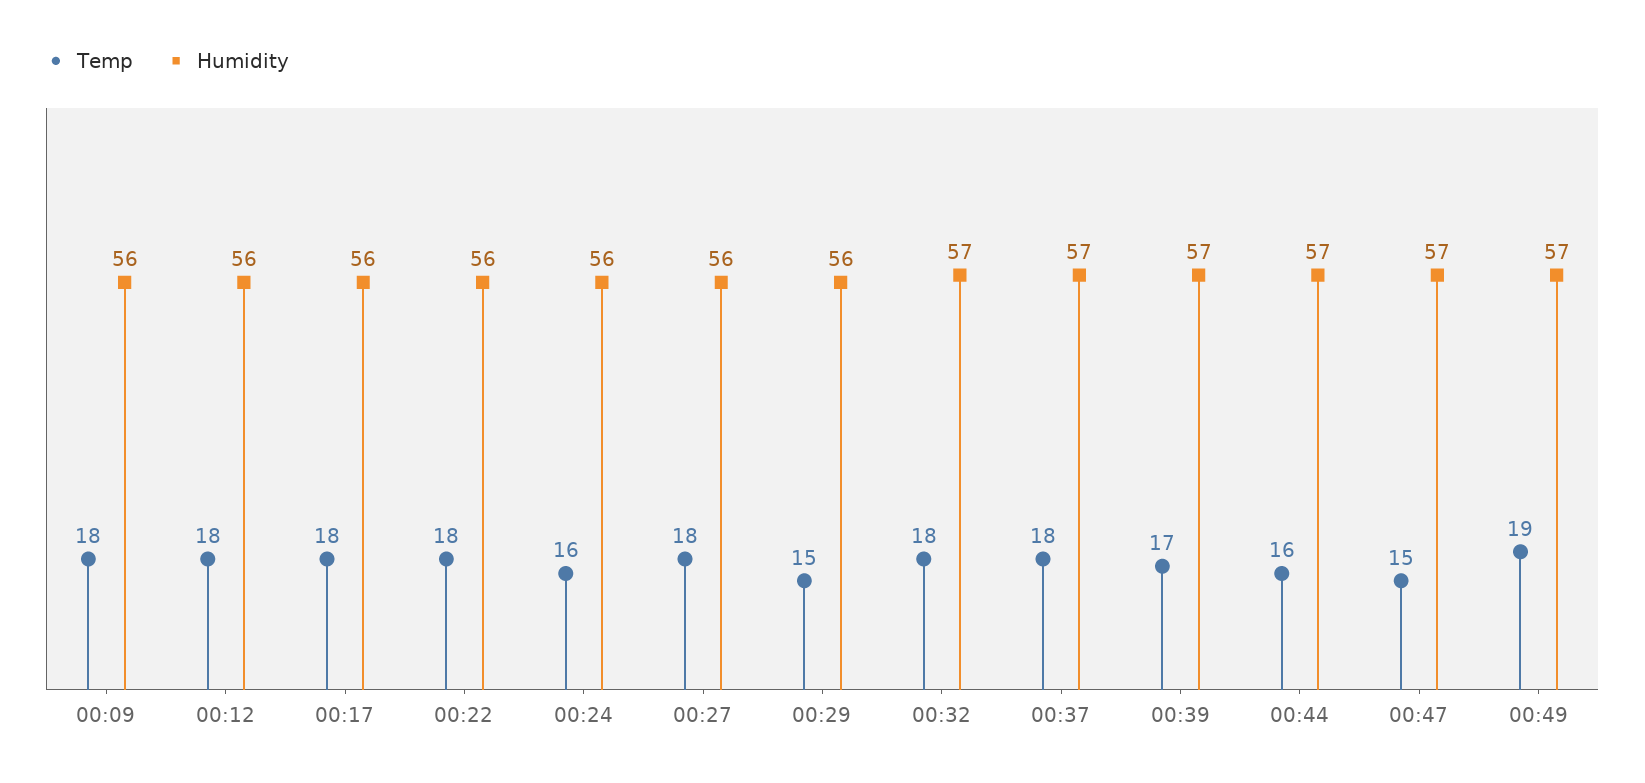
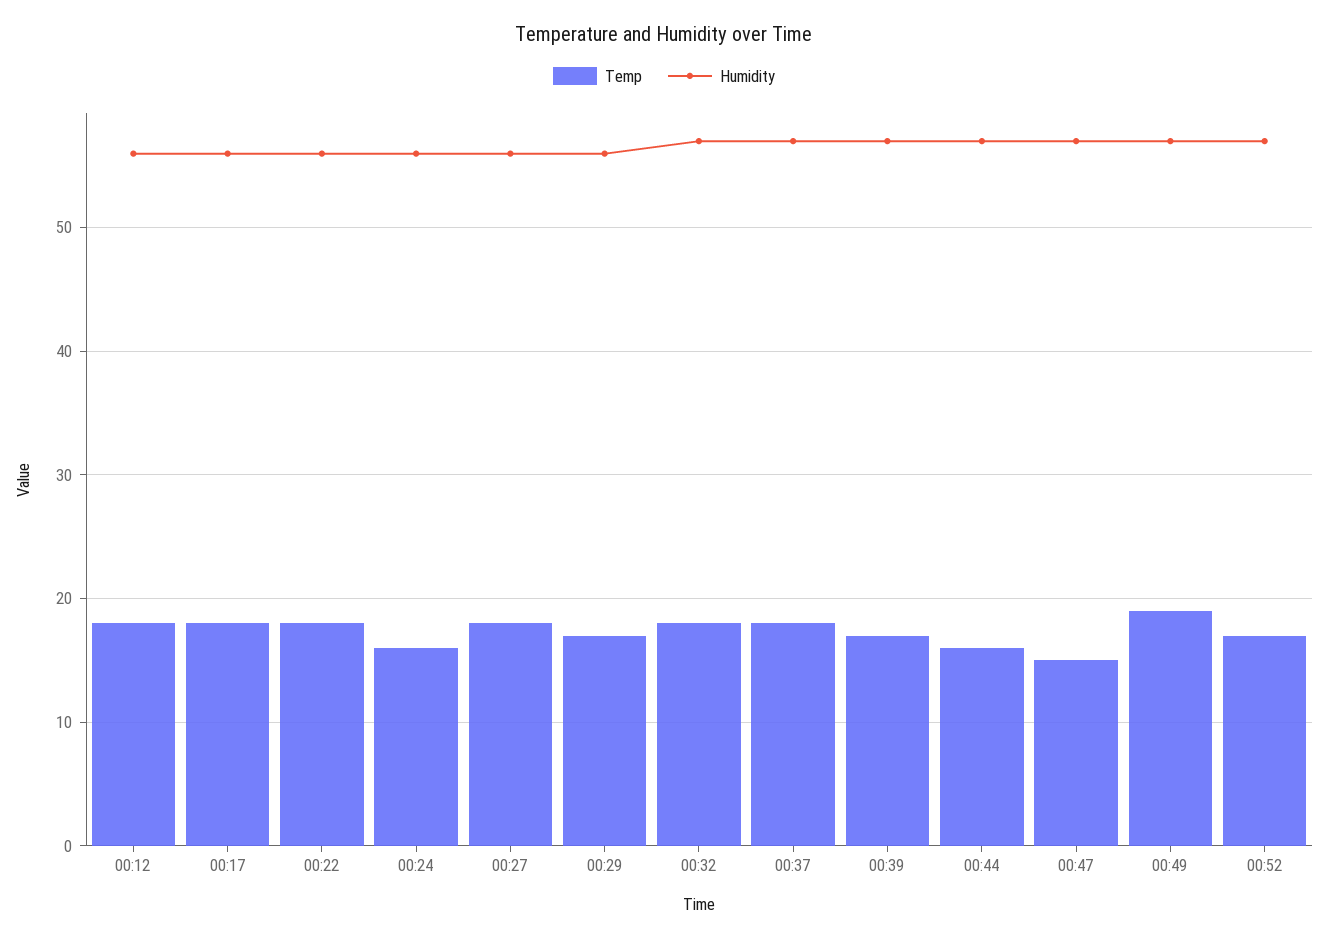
Temp, 00:09: 18 -> none
Humidity, 00:09: 56 -> none
Temp, 00:29: 15 -> 17
Temp, 00:52: none -> 17
Humidity, 00:52: none -> 57

